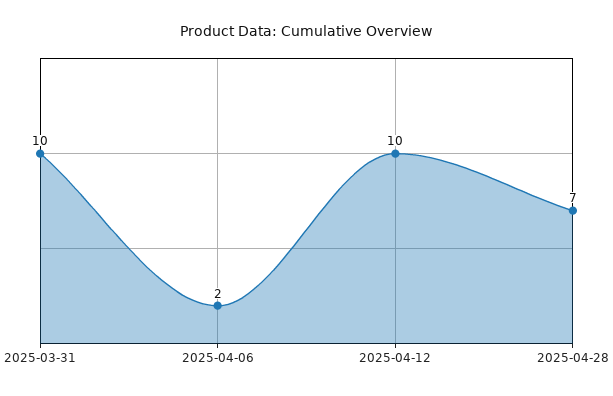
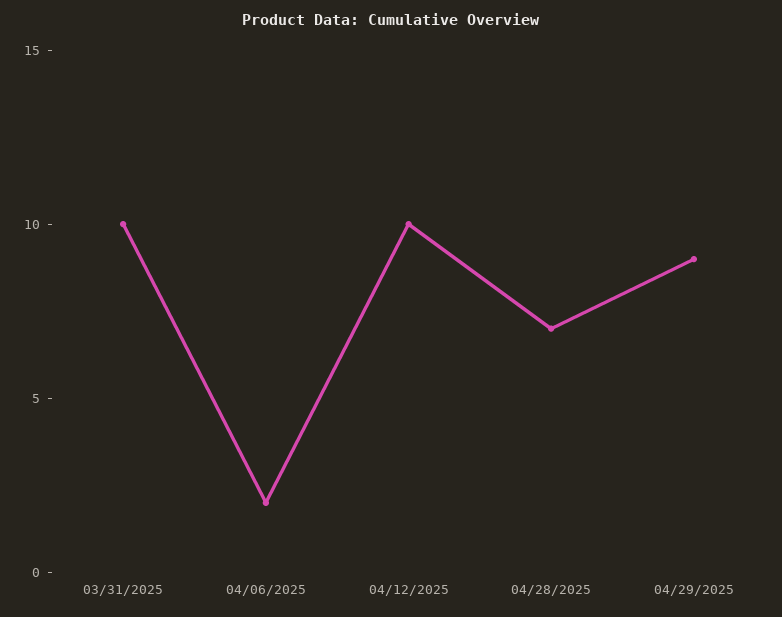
04/29/2025: none -> 9

